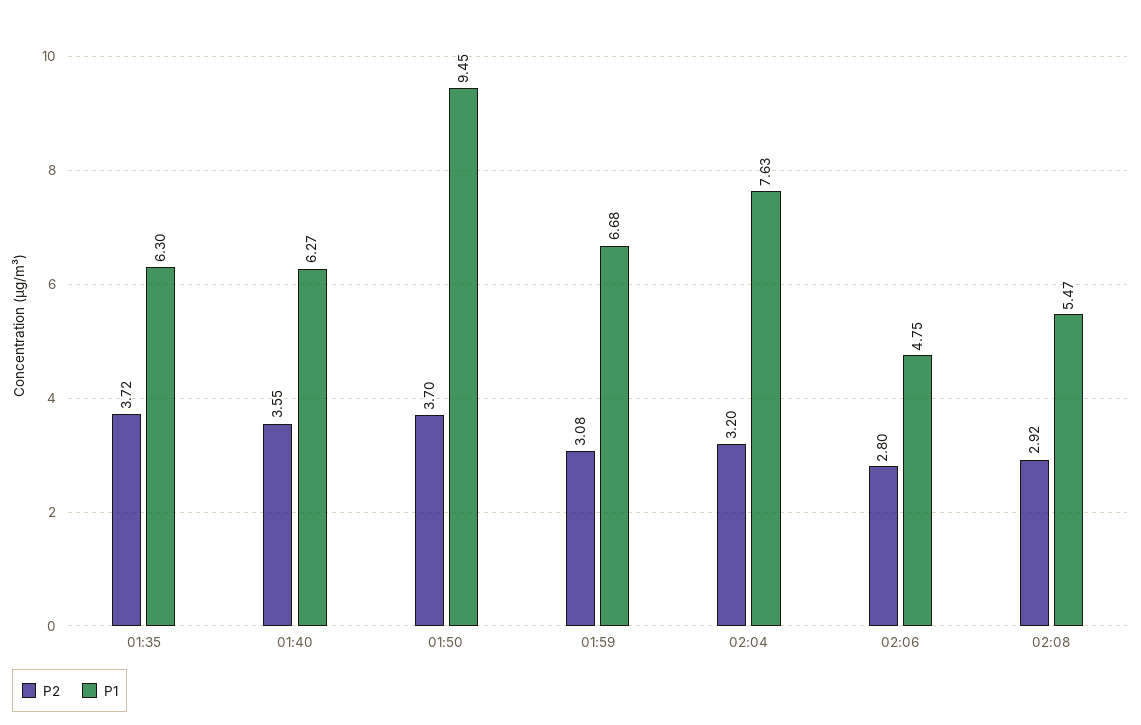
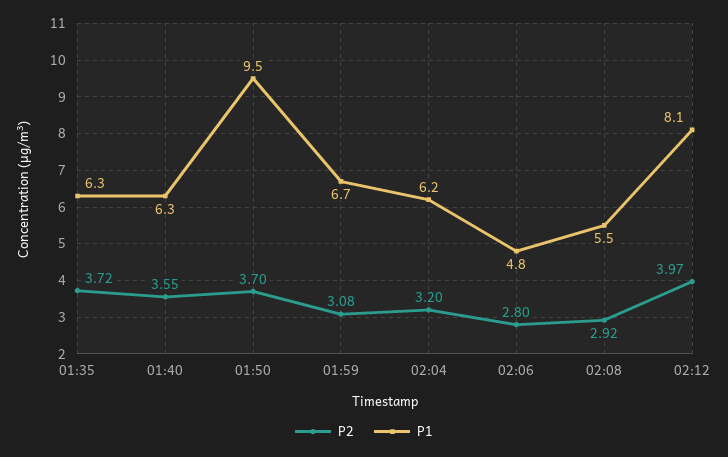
P1, 02:04: 7.63 -> 6.2
P2, 02:12: none -> 3.97
P1, 02:12: none -> 8.1

